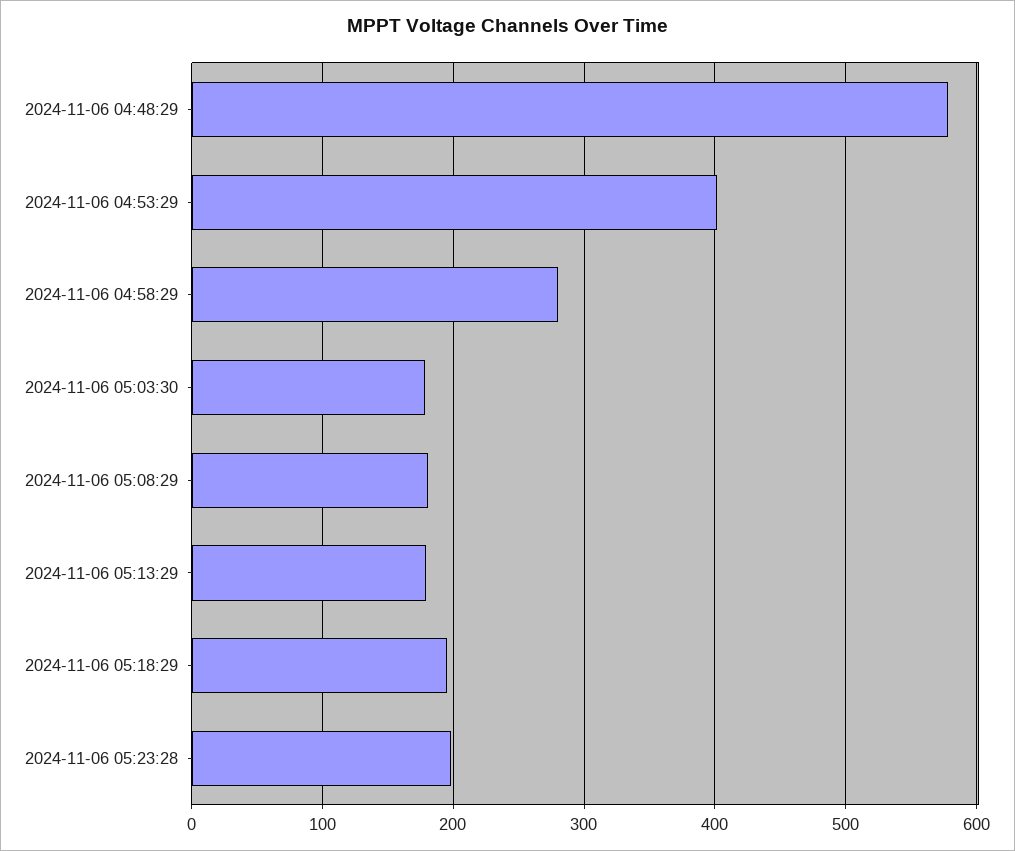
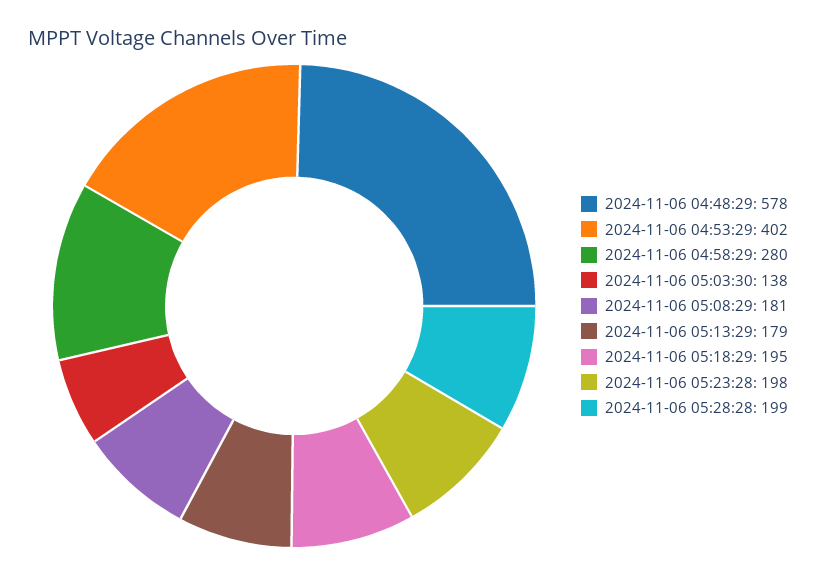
2024-11-06 05:03:30: 180 -> 138
2024-11-06 05:28:28: none -> 199

